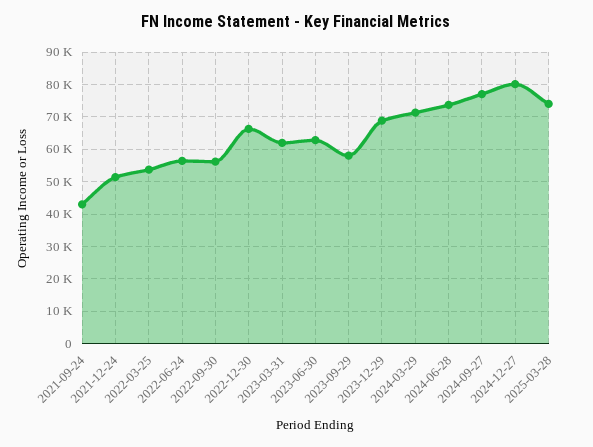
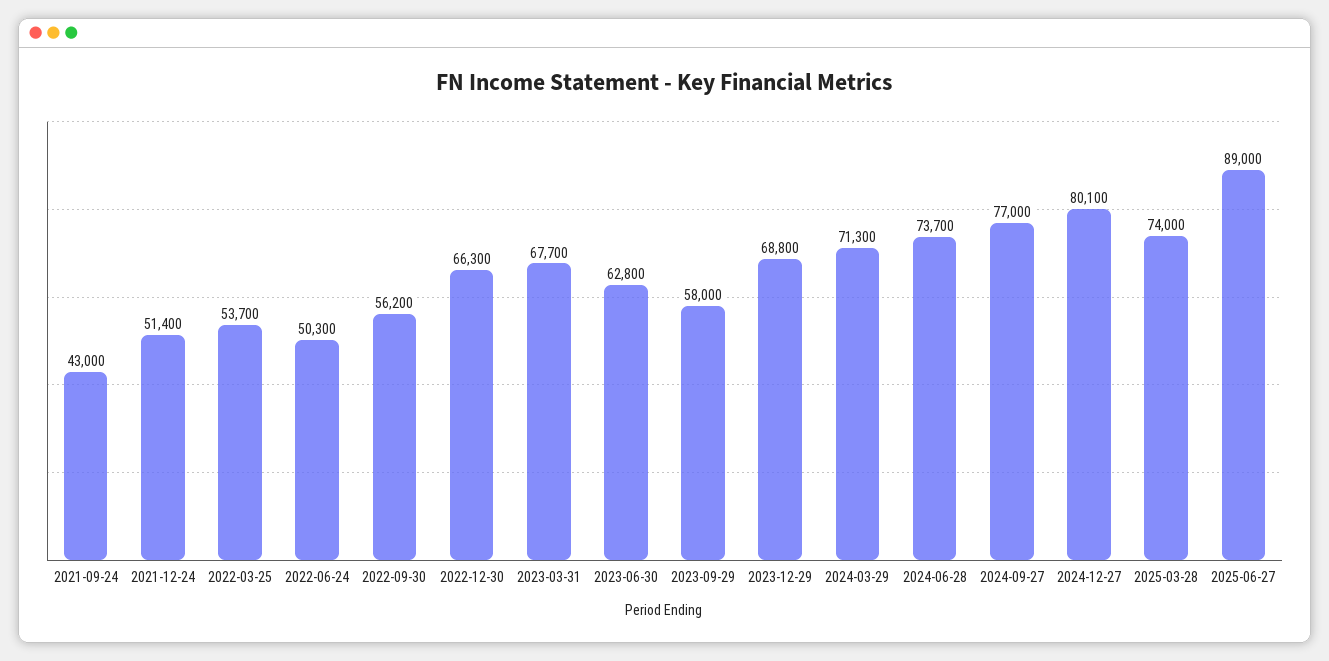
2022-06-24: 56000 -> 50300
2023-03-31: 62000 -> 67700
2025-06-27: none -> 89000

